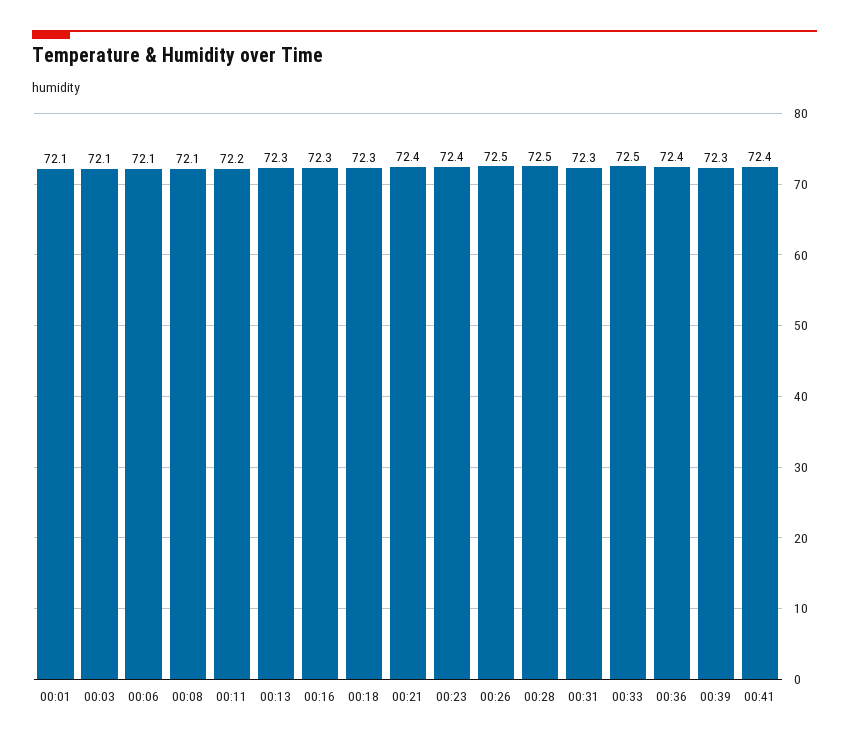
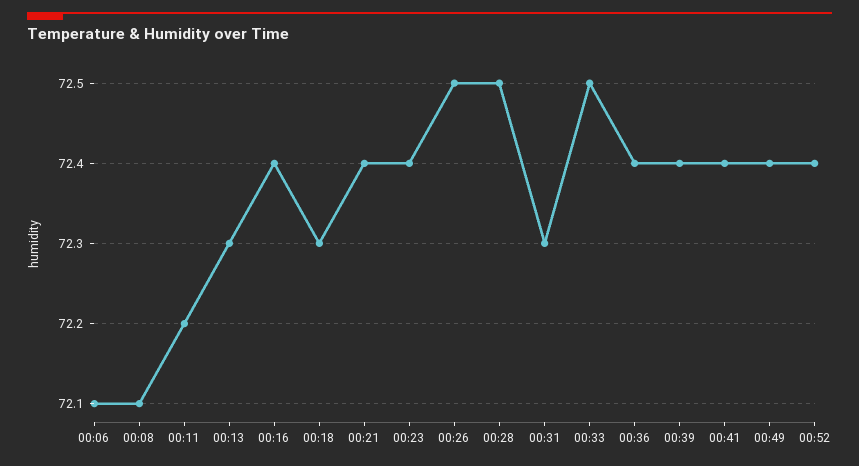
00:01: 72.1 -> none
00:03: 72.1 -> none
00:16: 72.3 -> 72.4
00:39: 72.3 -> 72.4
00:49: none -> 72.4
00:52: none -> 72.4

